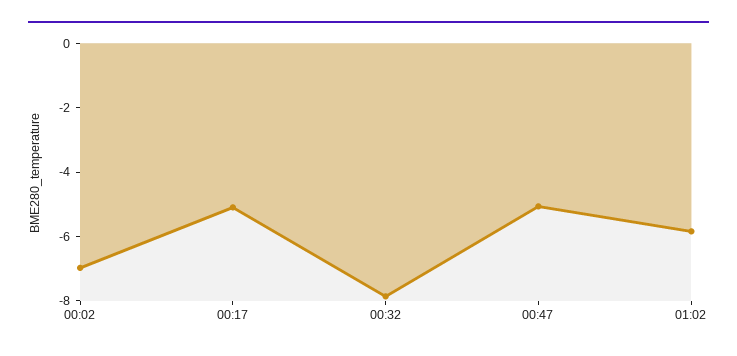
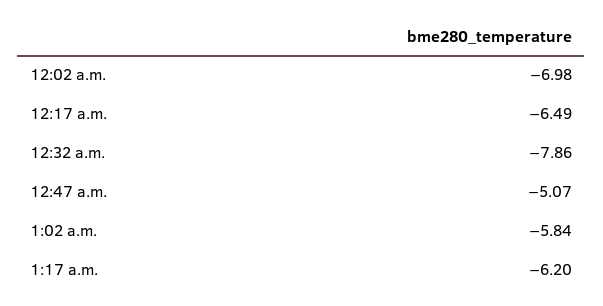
00:17: -5 -> -6.49
1:17 a.m.: none -> -6.2

